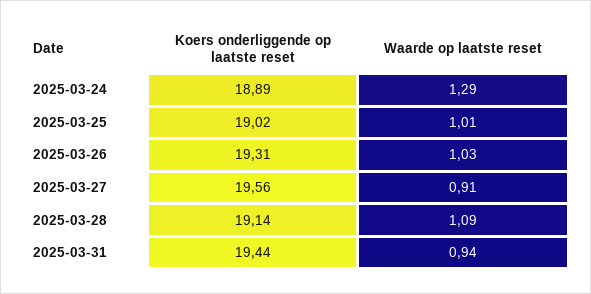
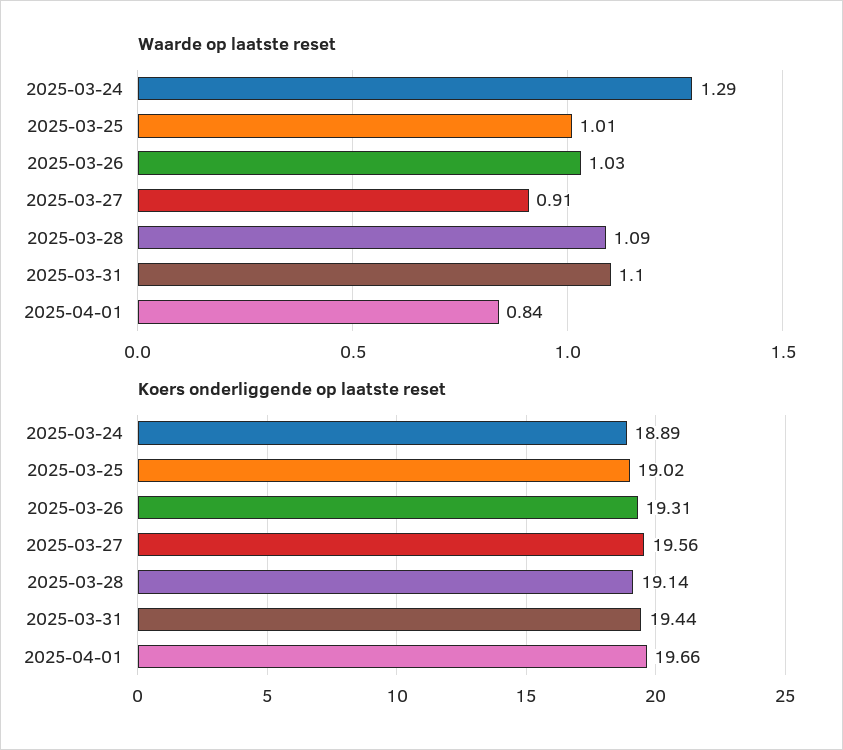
Waarde op laatste reset, 2025-03-31: 0.94 -> 1.1
Waarde op laatste reset, 2025-04-01: none -> 0.84
Koers onderliggende op laatste reset, 2025-04-01: none -> 19.66

